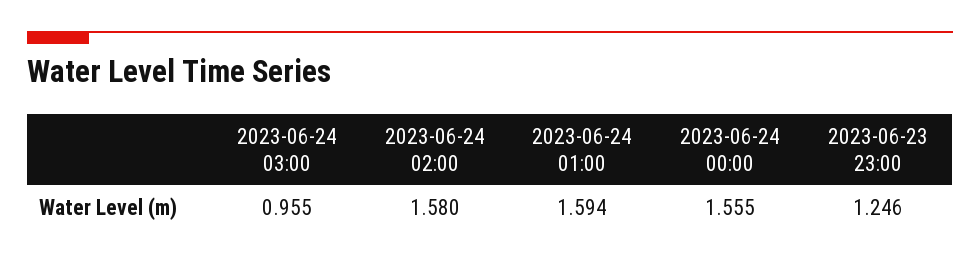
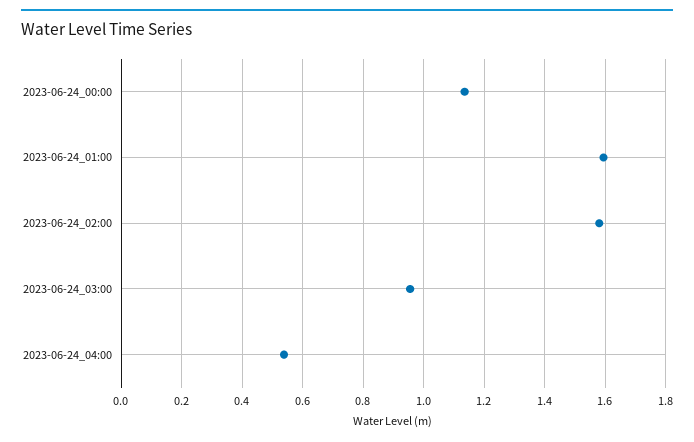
2023-06-24 00:00: 1.555 -> 1.14
2023-06-23 23:00: 1.246 -> none
2023-06-24_04:00: none -> 0.54

